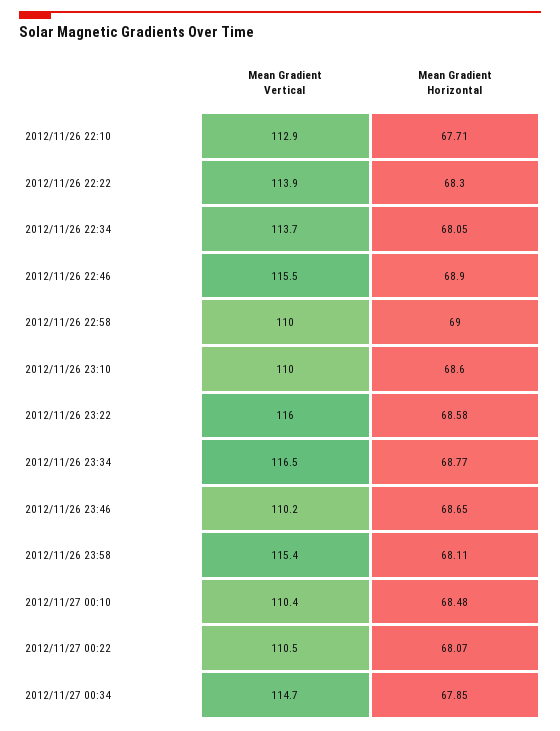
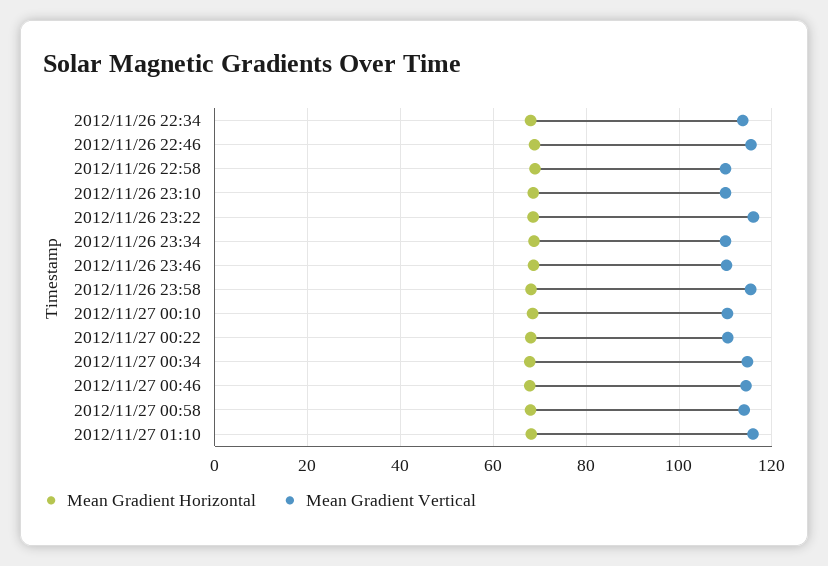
Mean Gradient Vertical, 2012/11/26 22:10: 112.9 -> none
Mean Gradient Horizontal, 2012/11/26 22:10: 67.71 -> none
Mean Gradient Vertical, 2012/11/26 22:22: 113.9 -> none
Mean Gradient Horizontal, 2012/11/26 22:22: 68.3 -> none
Mean Gradient Vertical, 2012/11/26 23:34: 116.5 -> 110
Mean Gradient Horizontal, 2012/11/27 00:46: none -> 68
Mean Gradient Vertical, 2012/11/27 00:46: none -> 114
Mean Gradient Horizontal, 2012/11/27 00:58: none -> 68
Mean Gradient Vertical, 2012/11/27 00:58: none -> 114
Mean Gradient Horizontal, 2012/11/27 01:10: none -> 68
Mean Gradient Vertical, 2012/11/27 01:10: none -> 116

